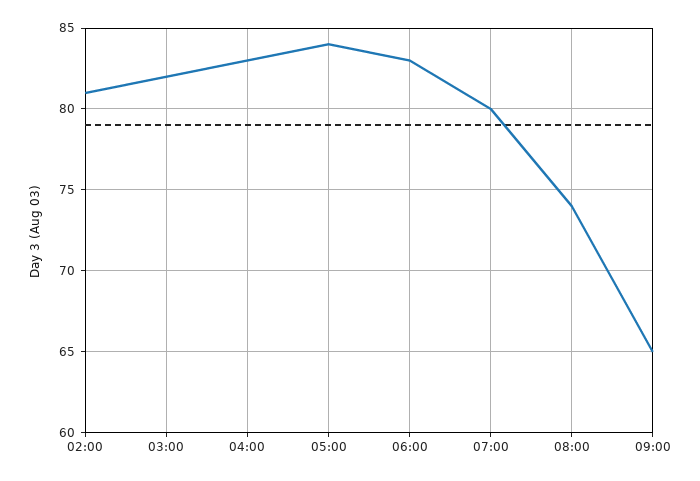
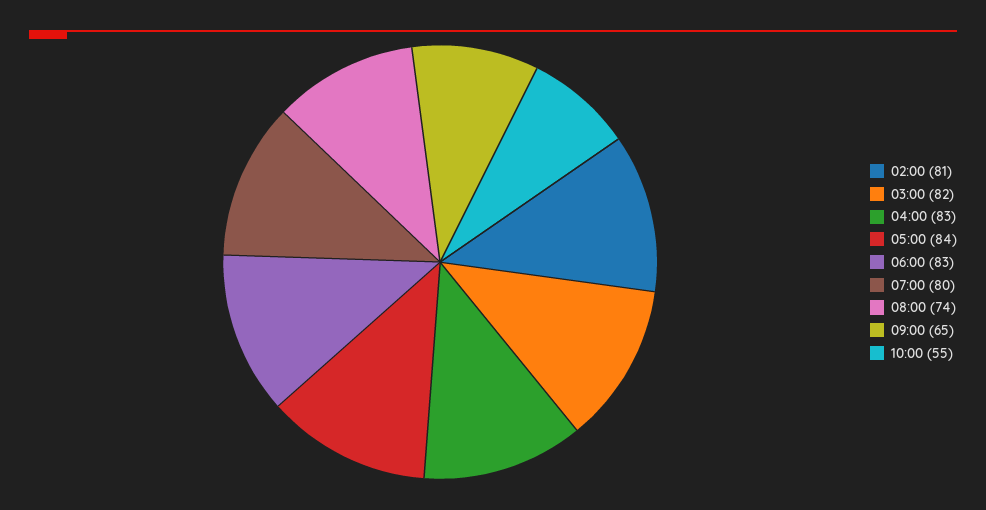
10:00: none -> 55

